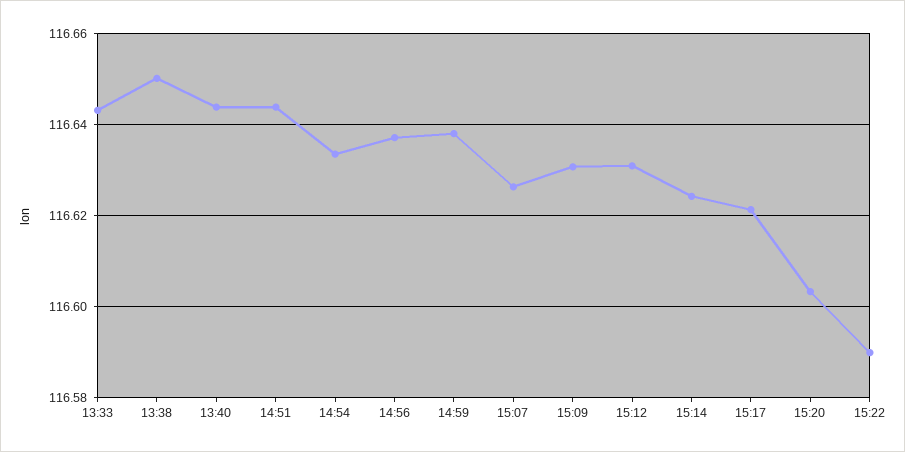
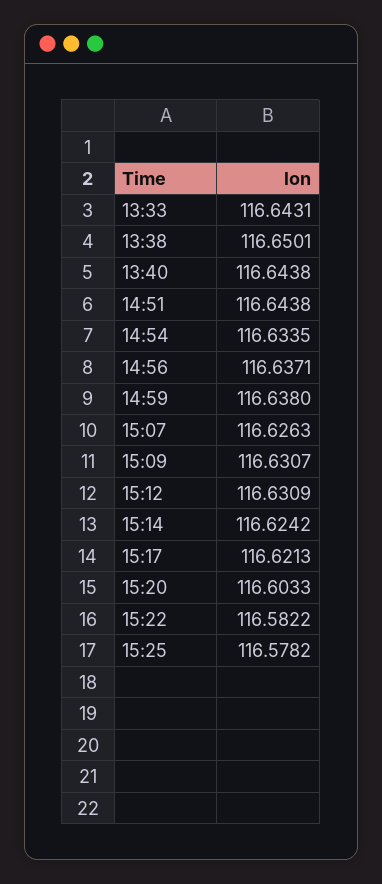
15:22: 116.59 -> 116.5822
15:25: none -> 116.5782

